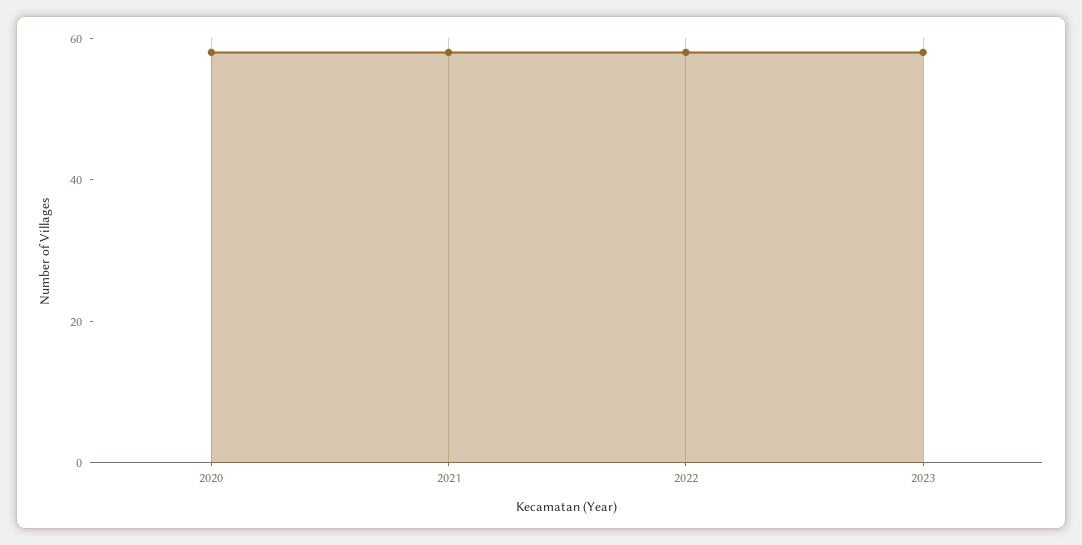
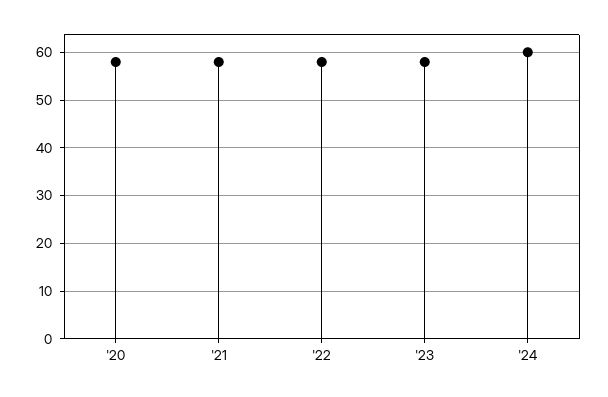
'24: none -> 60

